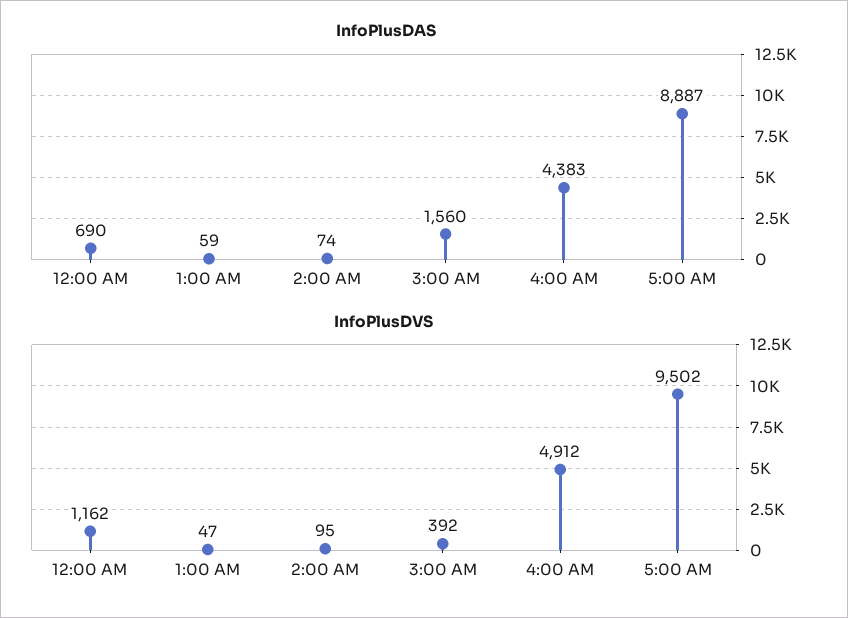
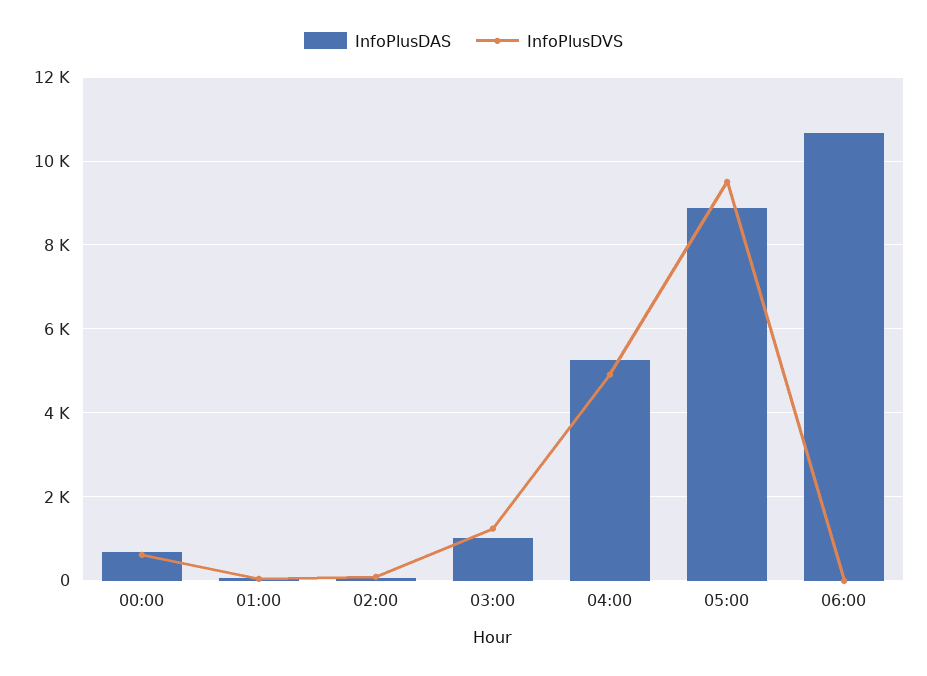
InfoPlusDAS, 3:00 AM: 1560 -> 1000
InfoPlusDAS, 4:00 AM: 4383 -> 5200
InfoPlusDVS, 12:00 AM: 1162 -> 600
InfoPlusDVS, 3:00 AM: 392 -> 1200
InfoPlusDAS, 06:00: none -> 10600
InfoPlusDVS, 06:00: none -> 0

